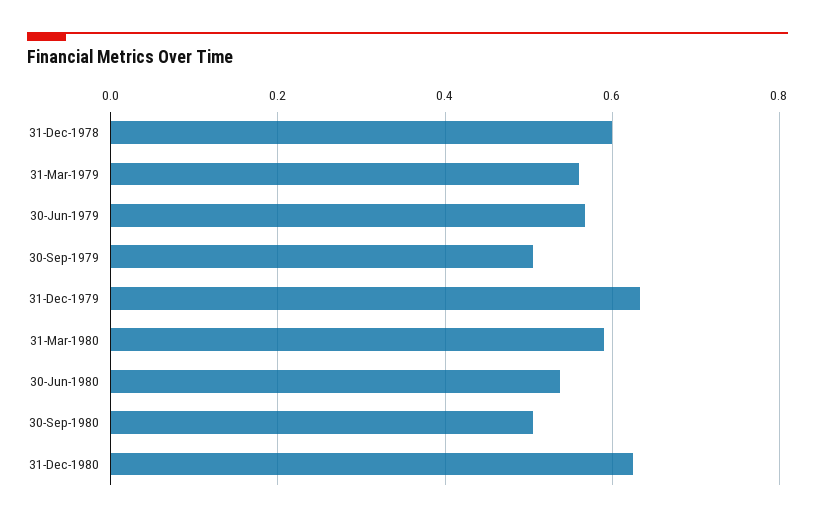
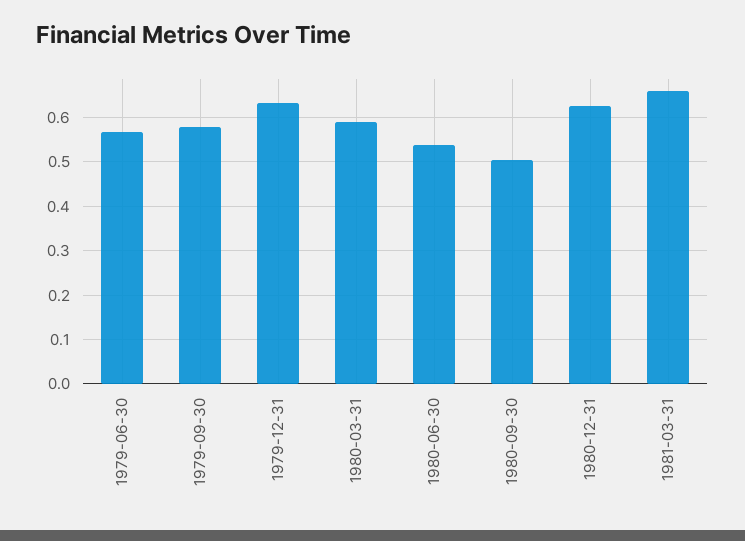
31-Dec-1978: 0.6 -> none
31-Mar-1979: 0.56 -> none
30-Sep-1979: 0.5 -> 0.58
1981-03-31: none -> 0.66

